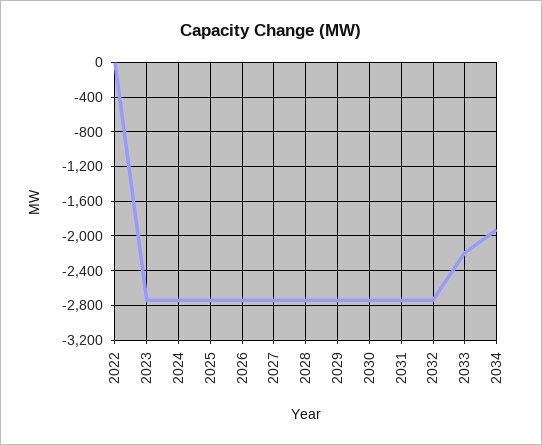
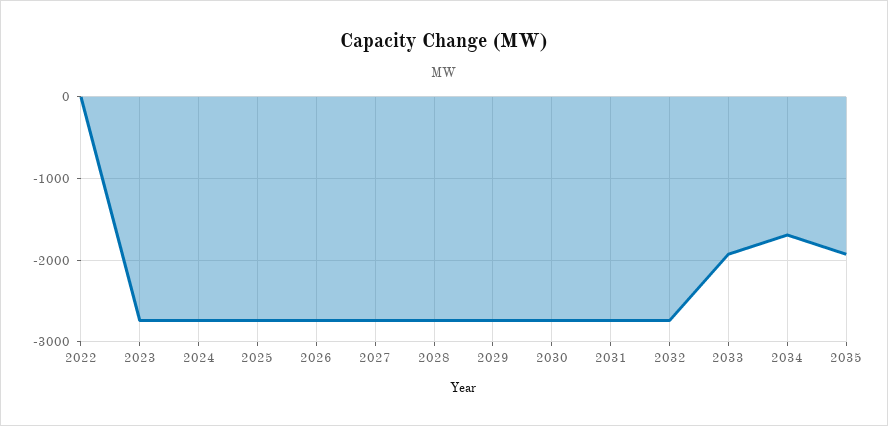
2033: -2200 -> -1900
2034: -1900 -> -1700
2035: none -> -1900

